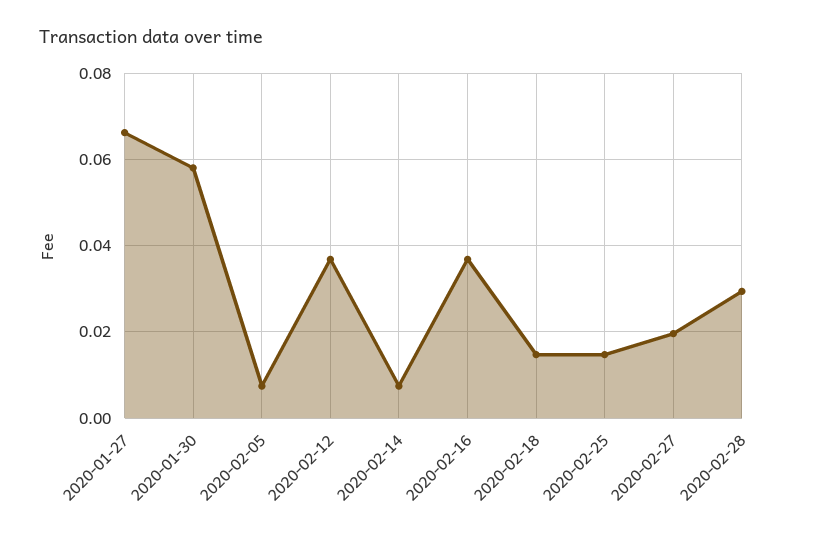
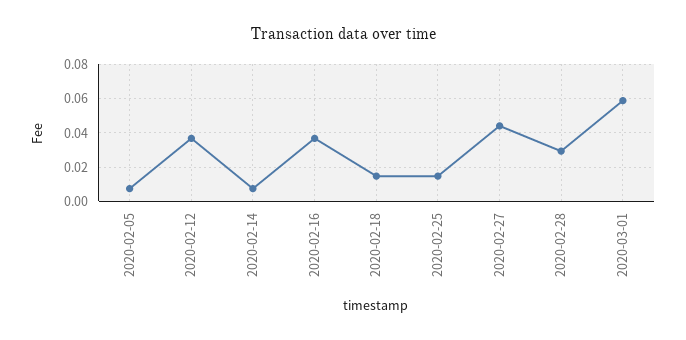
2020-01-27: 0.066 -> none
2020-01-30: 0.058 -> none
2020-02-27: 0.02 -> 0.045
2020-03-01: none -> 0.06

